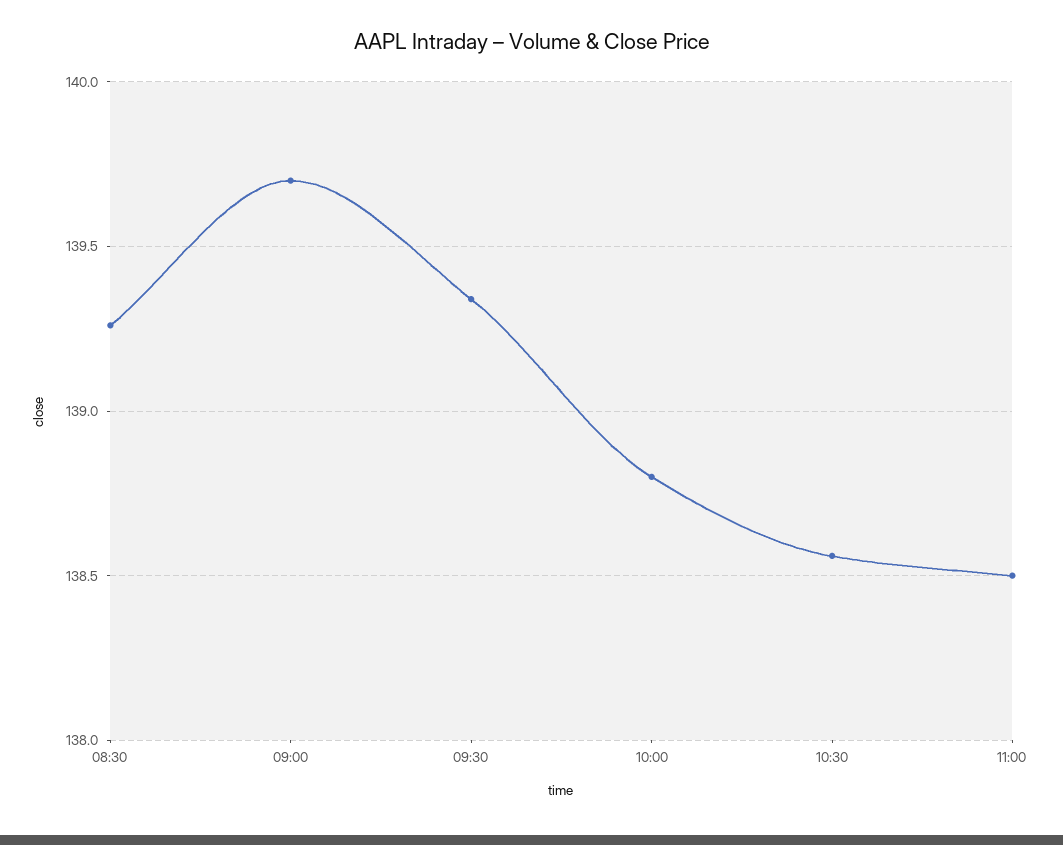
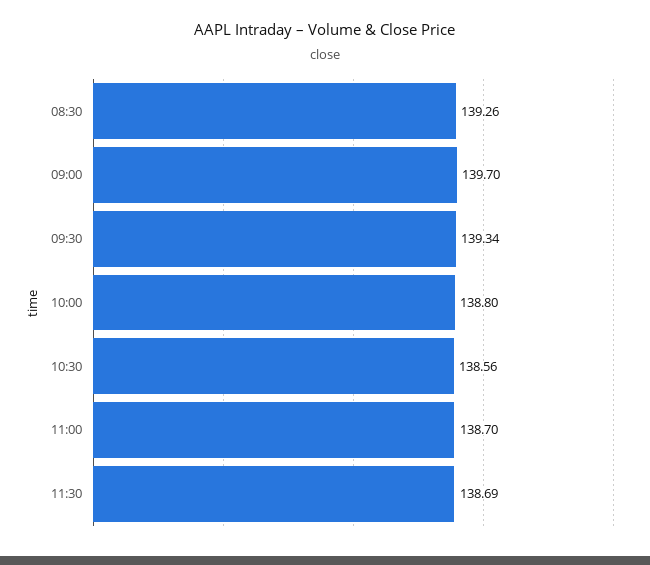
11:00: 138.5 -> 138.7
11:30: none -> 138.69

